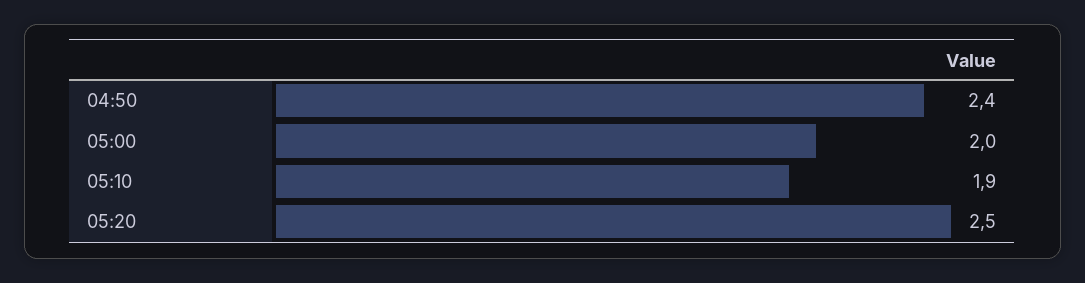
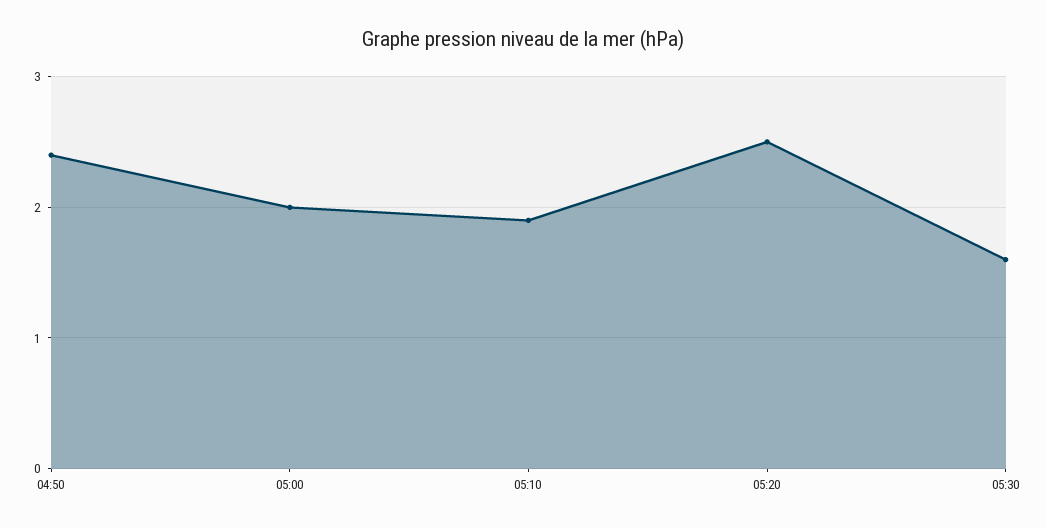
05:30: none -> 1.6

